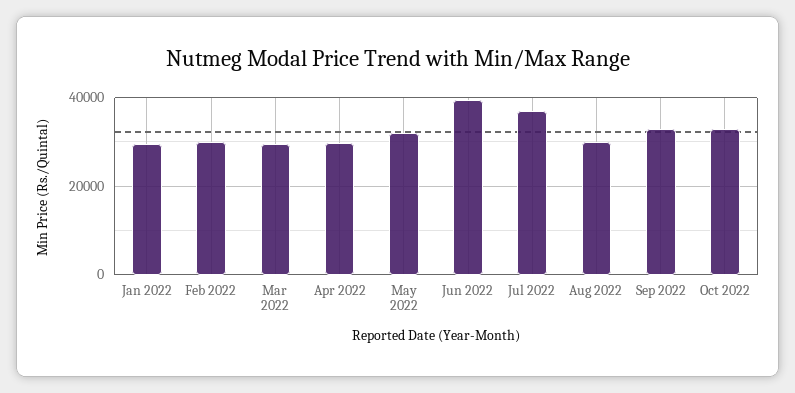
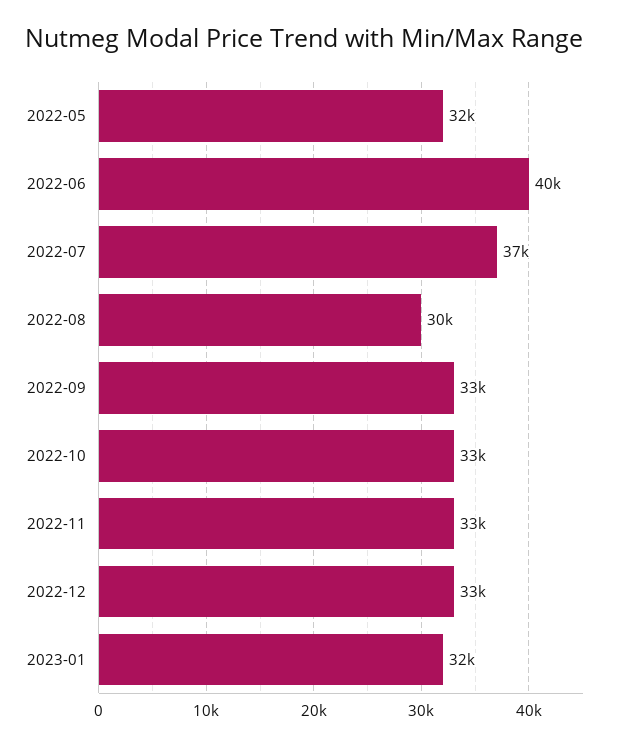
Jan 2022: 30000 -> none
Feb 2022: 30000 -> none
Mar 2022: 30000 -> none
Apr 2022: 30000 -> none
2022-11: none -> 33000
2022-12: none -> 33000
2023-01: none -> 32000

